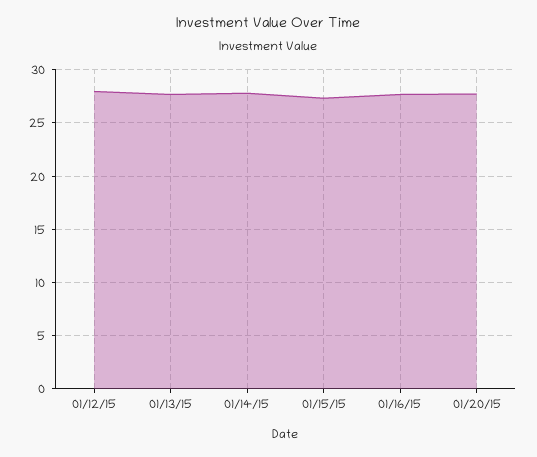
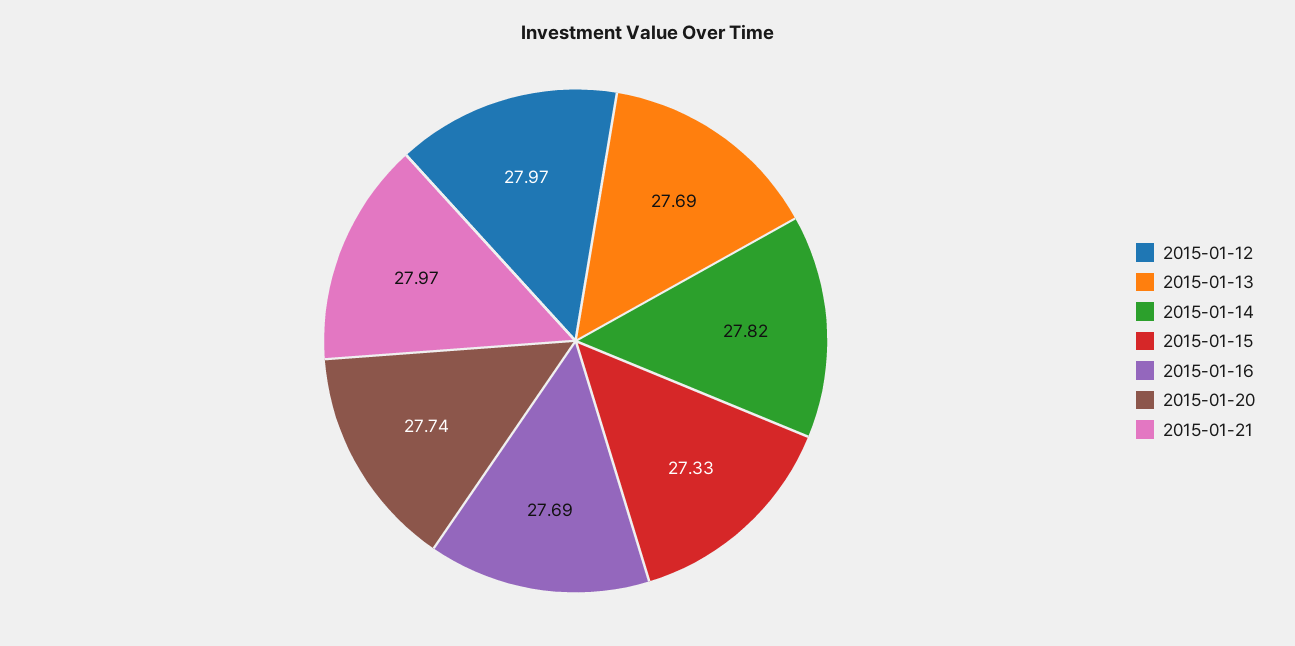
2015-01-21: none -> 27.97

